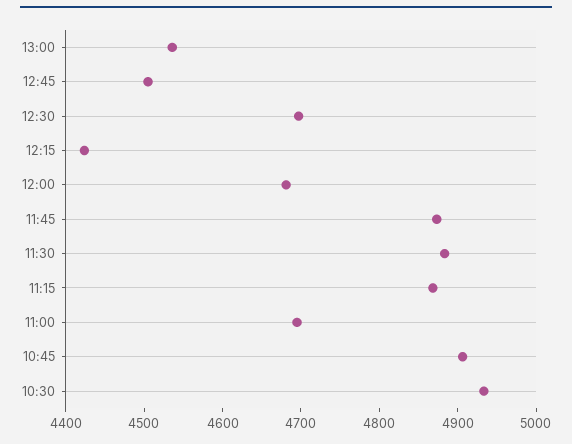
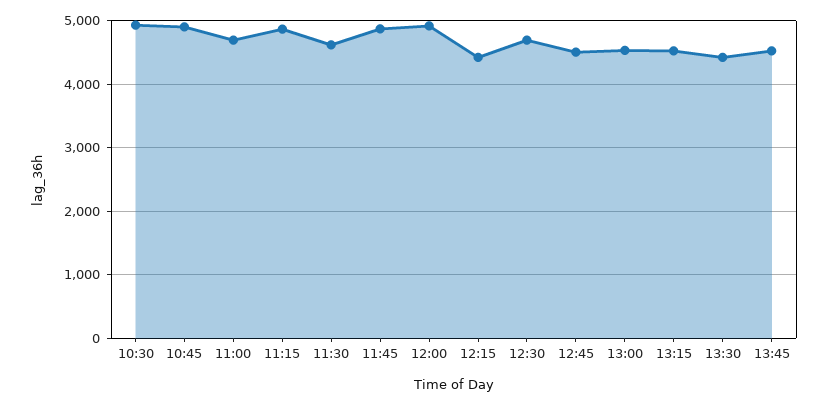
12:00: 4680 -> 4900
11:30: 4880 -> 4600
13:15: none -> 4500
13:30: none -> 4400
13:45: none -> 4500

